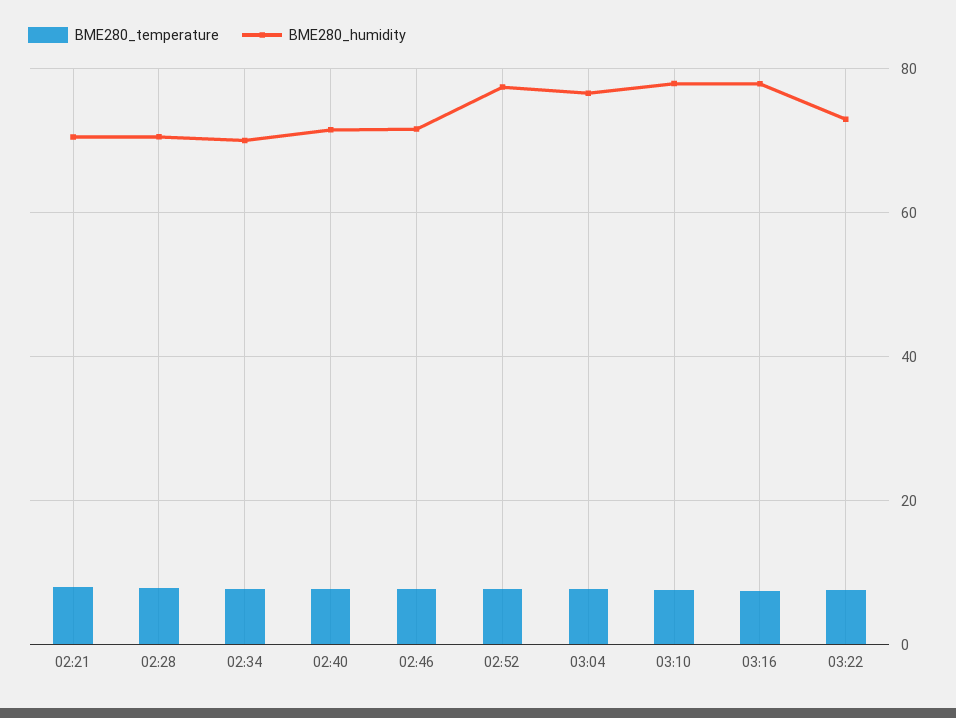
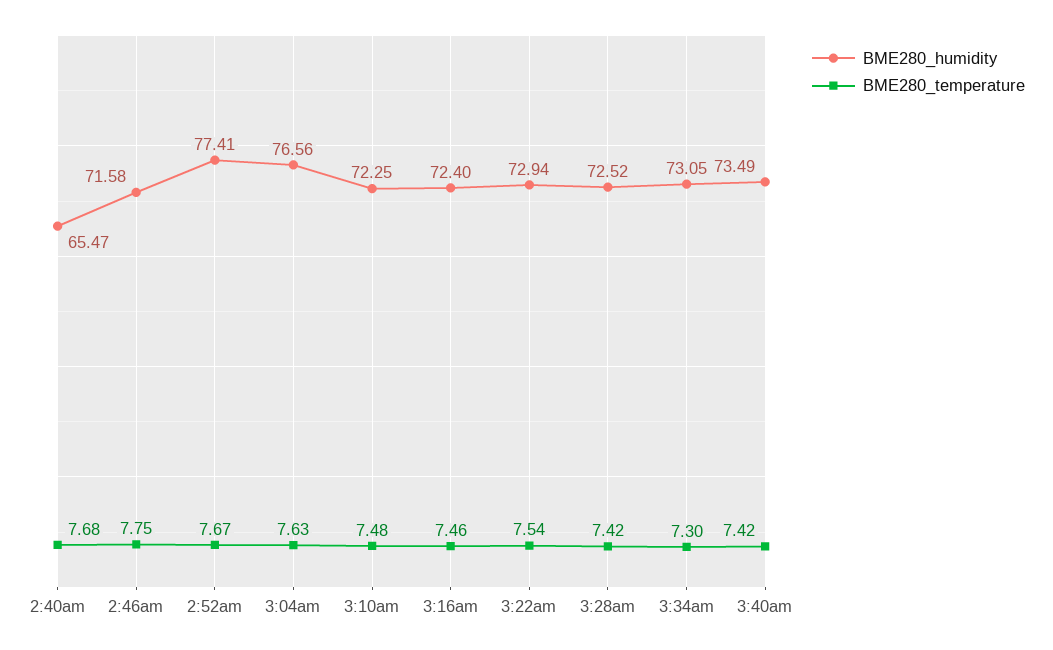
BME280_temperature, 02:21: 8 -> none
BME280_humidity, 02:21: 70 -> none
BME280_temperature, 02:28: 8 -> none
BME280_humidity, 02:28: 70 -> none
BME280_temperature, 02:34: 8 -> none
BME280_humidity, 02:34: 70 -> none
BME280_humidity, 02:40: 72 -> 65.47
BME280_humidity, 03:10: 78 -> 72.25
BME280_humidity, 03:16: 78 -> 72.4
BME280_humidity, 3:28am: none -> 72.52
BME280_temperature, 3:28am: none -> 7.42
BME280_humidity, 3:34am: none -> 73.05
BME280_temperature, 3:34am: none -> 7.3
BME280_humidity, 3:40am: none -> 73.49
BME280_temperature, 3:40am: none -> 7.42

